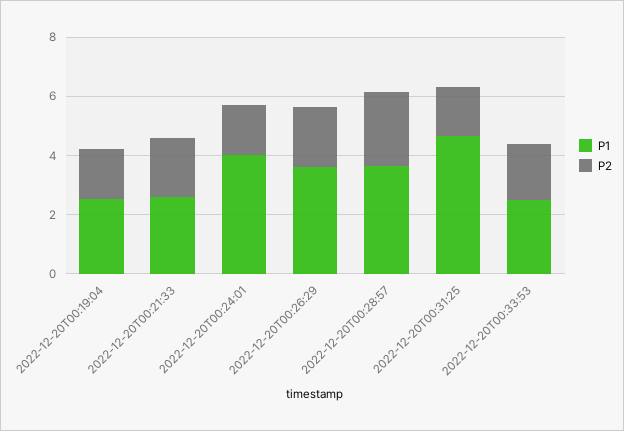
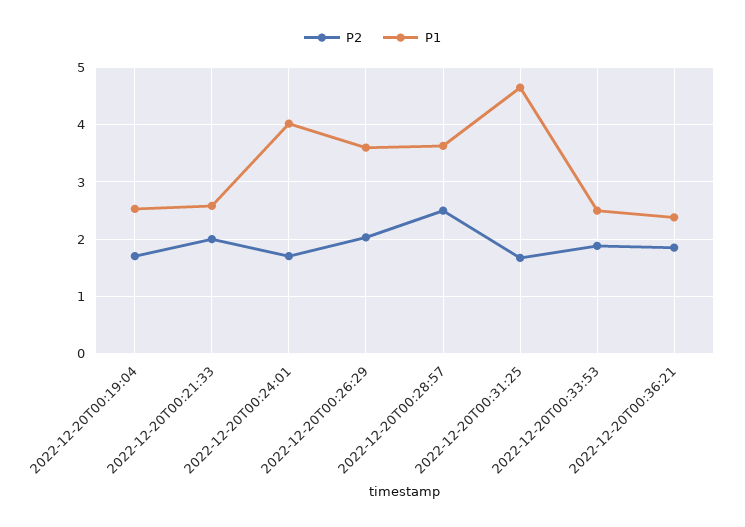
P2, 2022-12-20T00:36:21: none -> 1.8
P1, 2022-12-20T00:36:21: none -> 2.4

